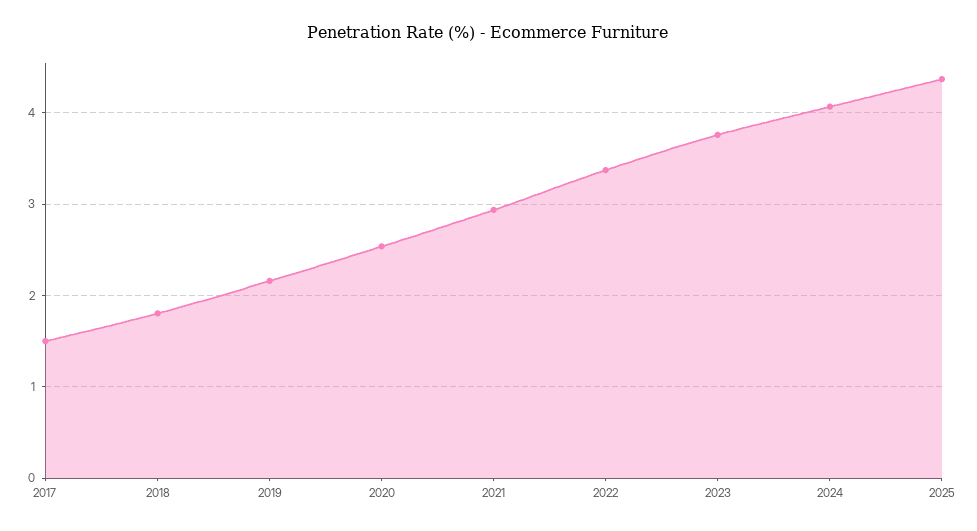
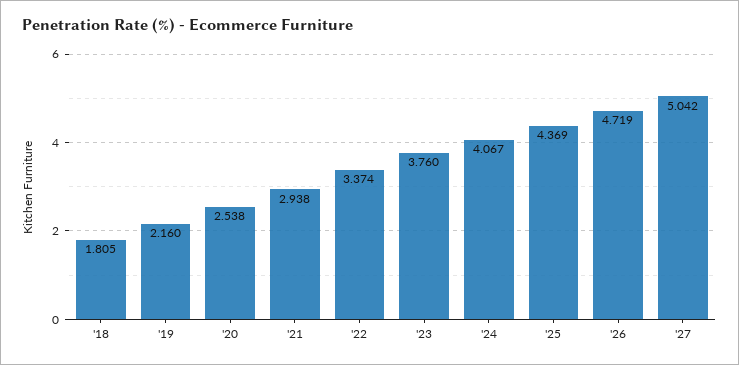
2017: 1.5 -> none
'26: none -> 4.719
'27: none -> 5.042

